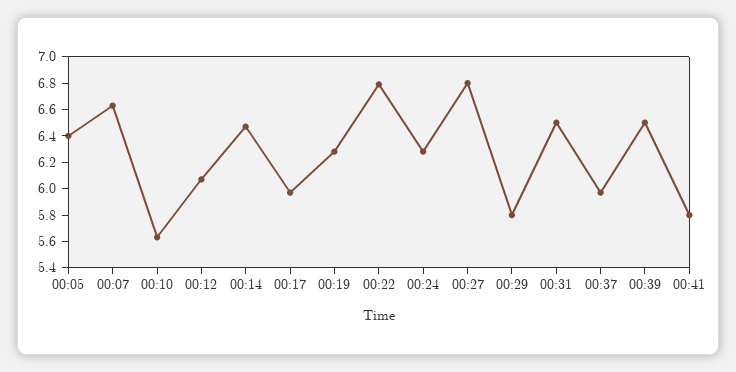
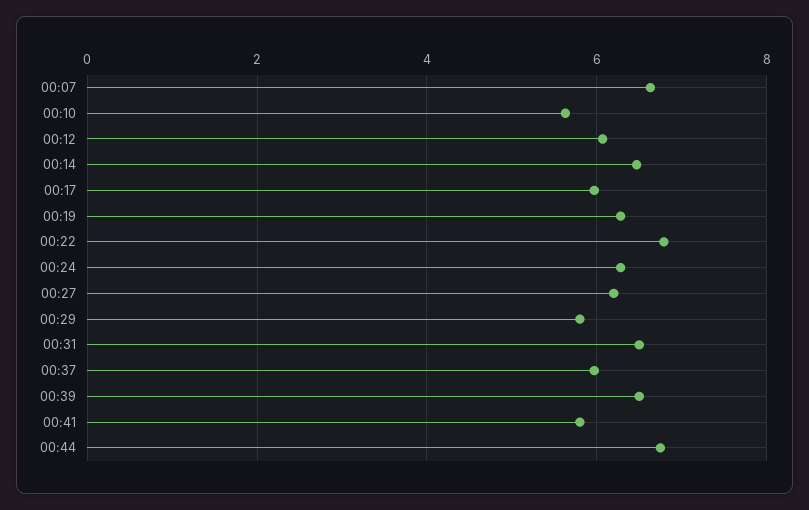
00:05: 6.4 -> none
00:27: 6.8 -> 6.2
00:44: none -> 6.8

